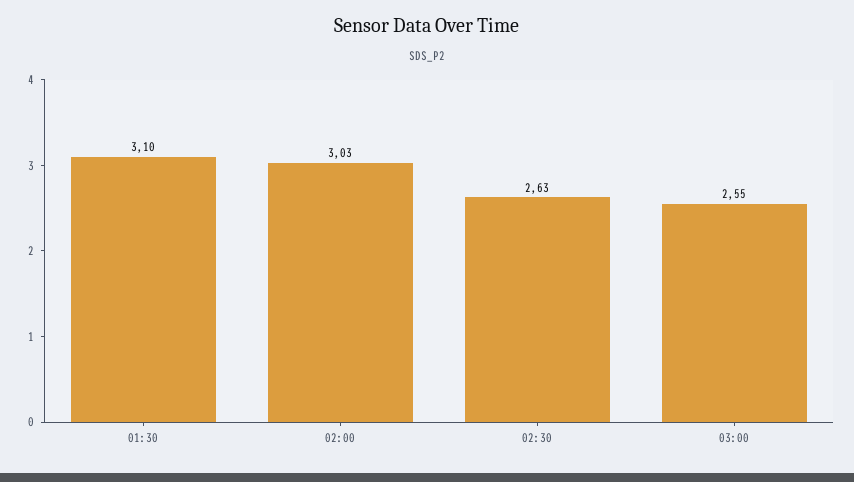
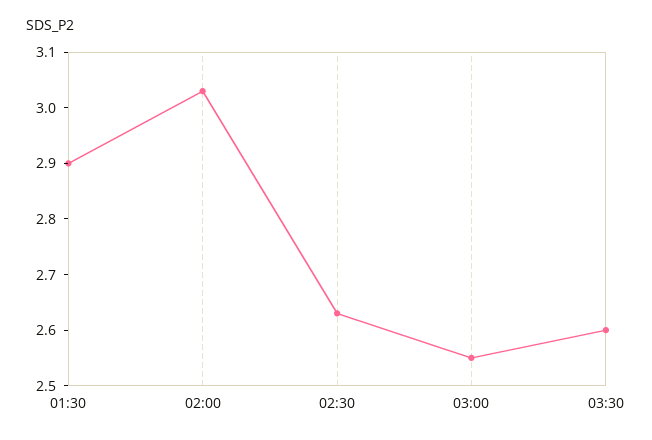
01:30: 3.1 -> 2.9
03:30: none -> 2.6

